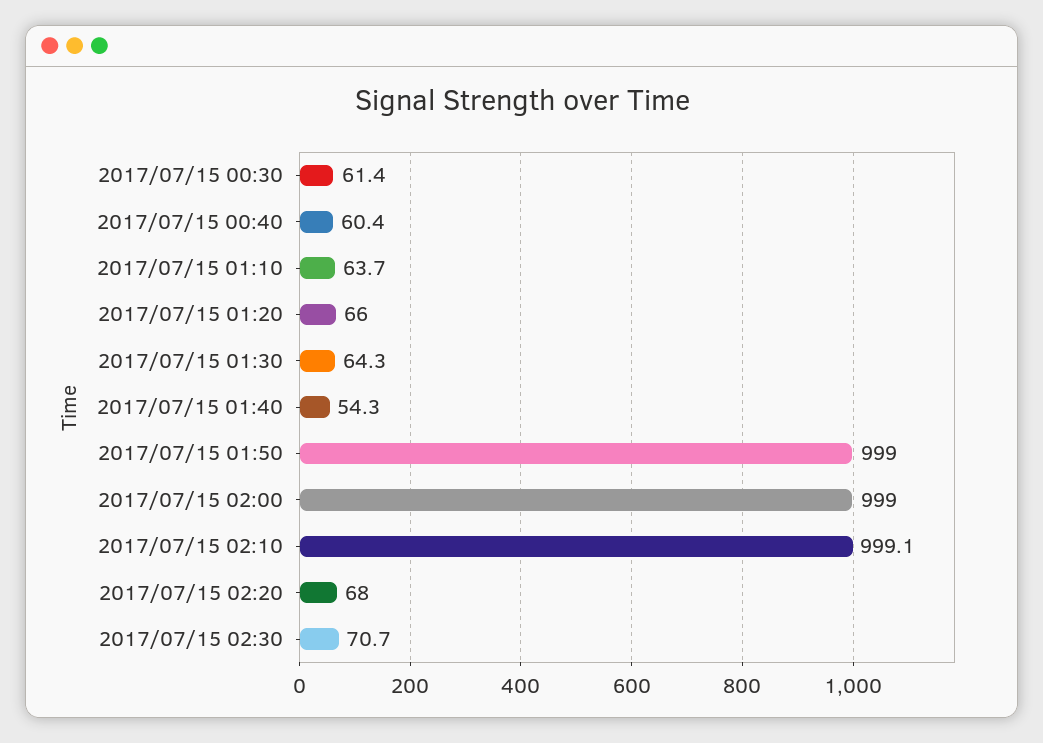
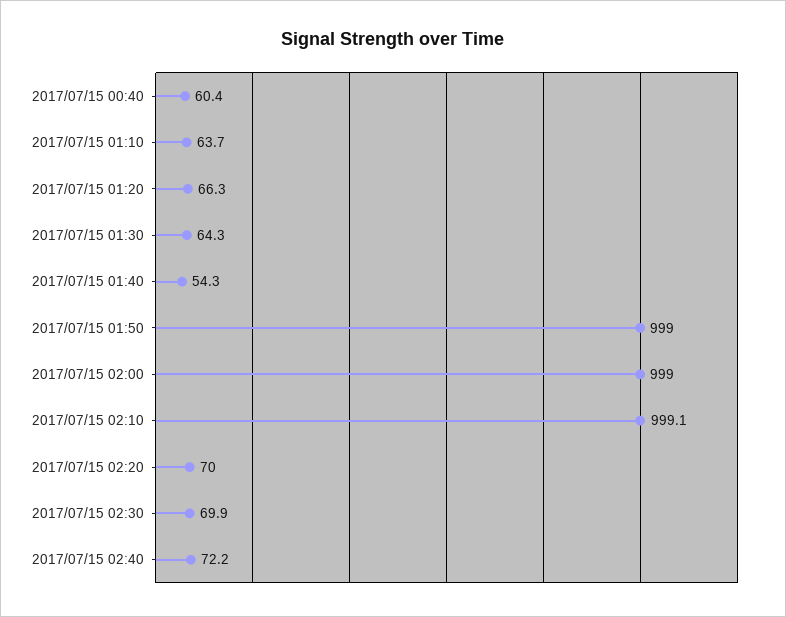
2017/07/15 00:30: 61.4 -> none
2017/07/15 01:20: 66 -> 66.3
2017/07/15 02:20: 68 -> 70
2017/07/15 02:30: 70.7 -> 69.9
2017/07/15 02:40: none -> 72.2

